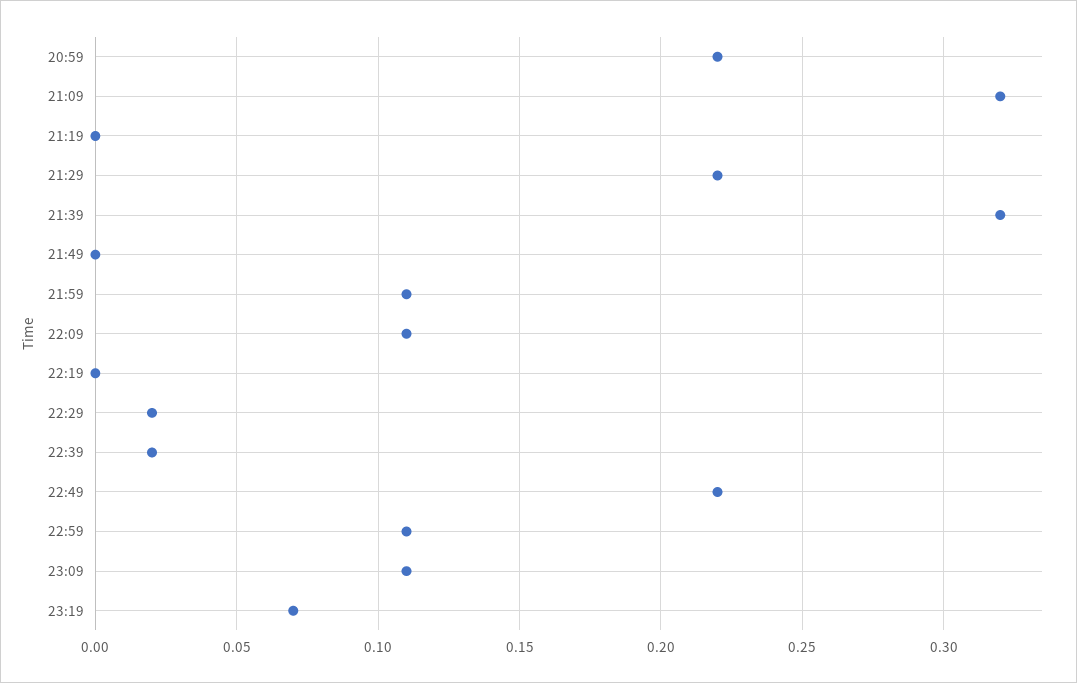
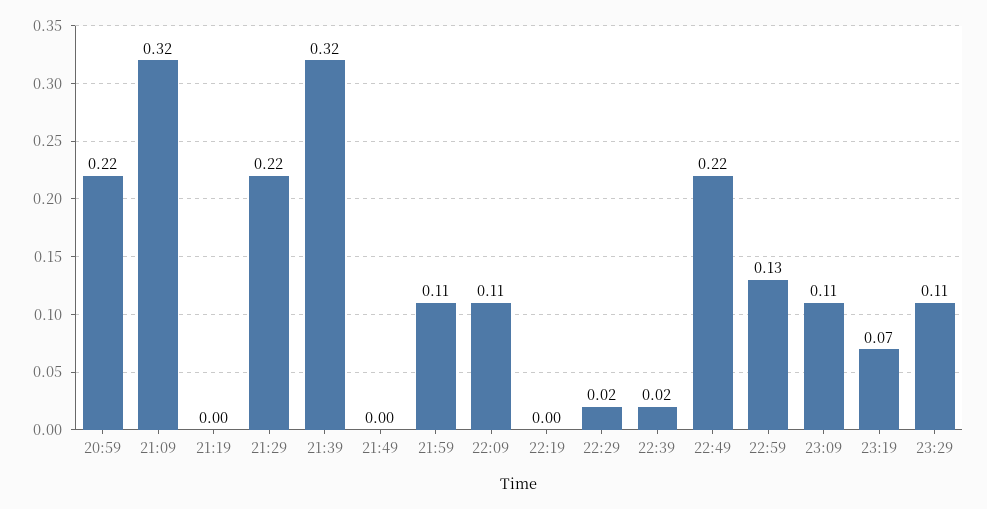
22:59: 0.11 -> 0.13
23:29: none -> 0.11

